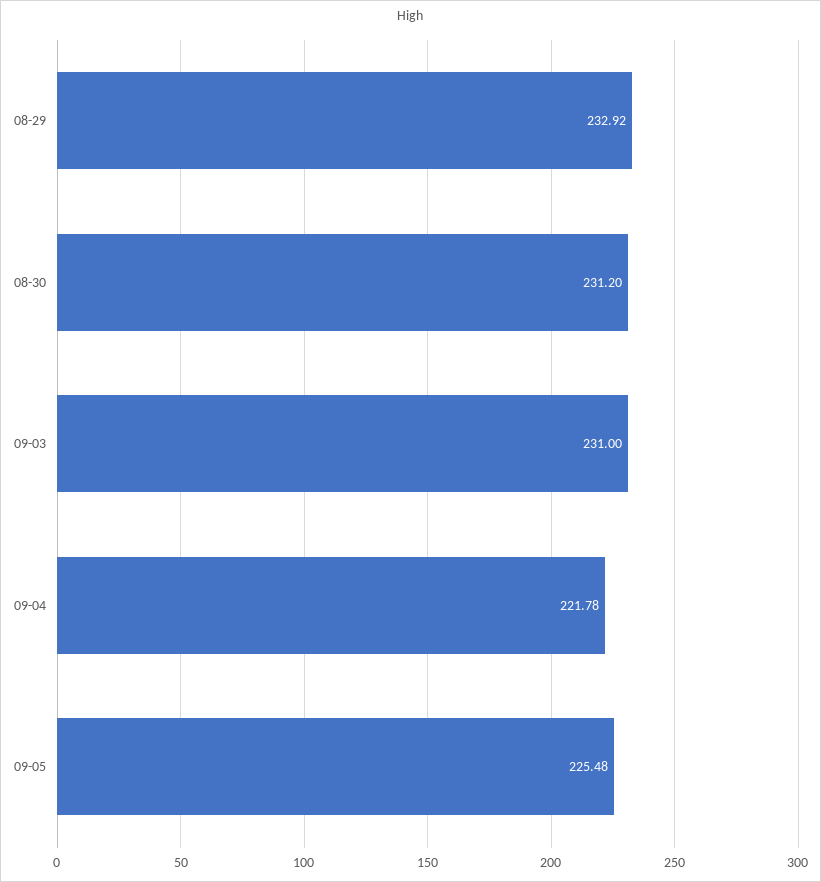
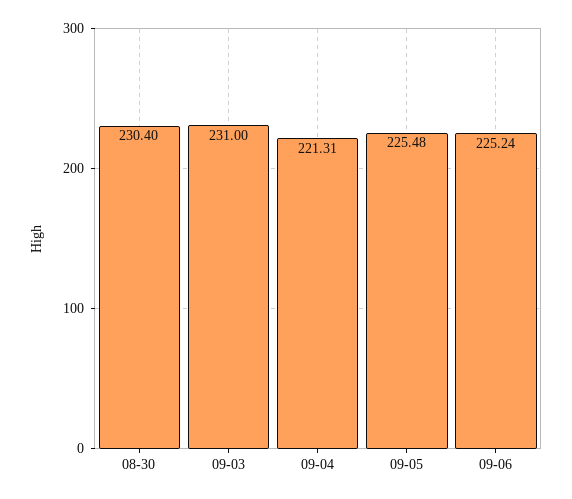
08-29: 232.92 -> none
08-30: 231.2 -> 230.4
09-04: 221.78 -> 221.31
09-06: none -> 225.24

